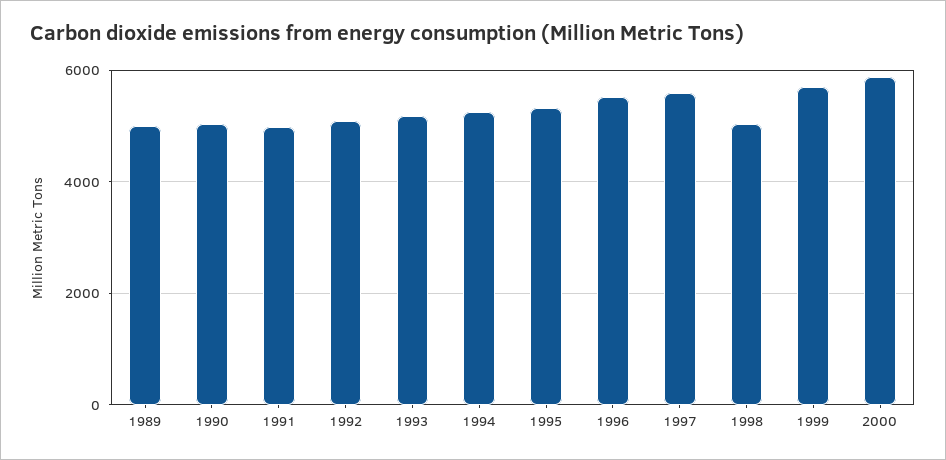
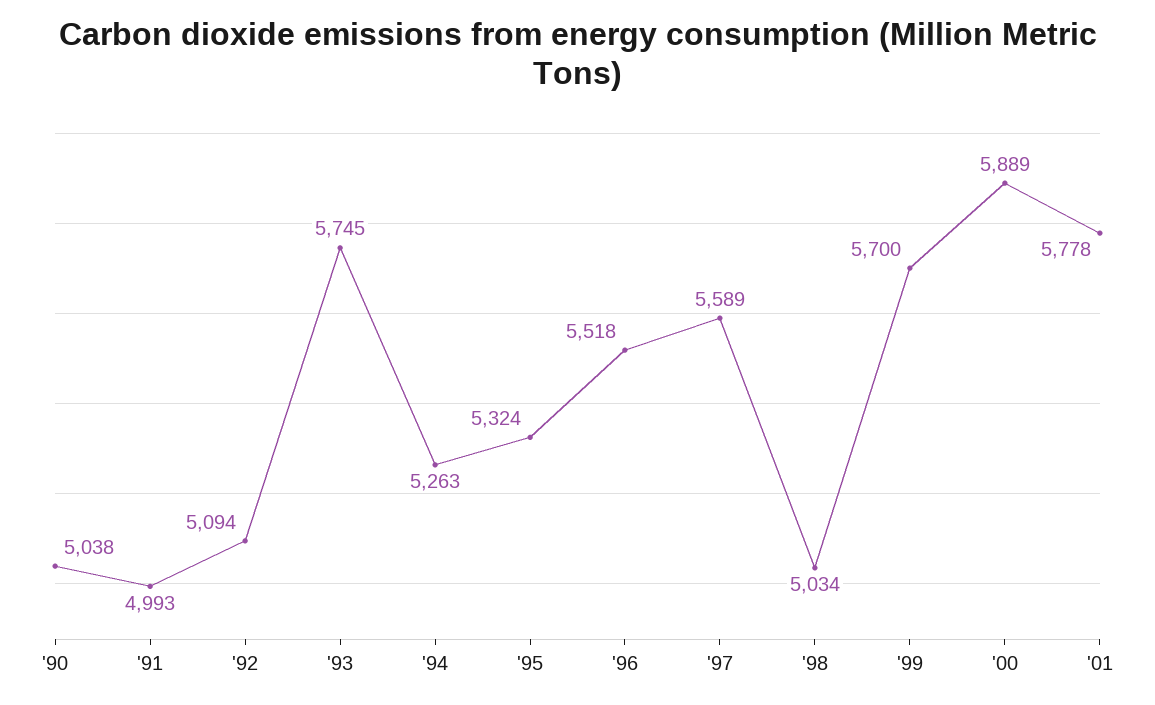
1989: 5000 -> none
1993: 5200 -> 5745
'01: none -> 5778

